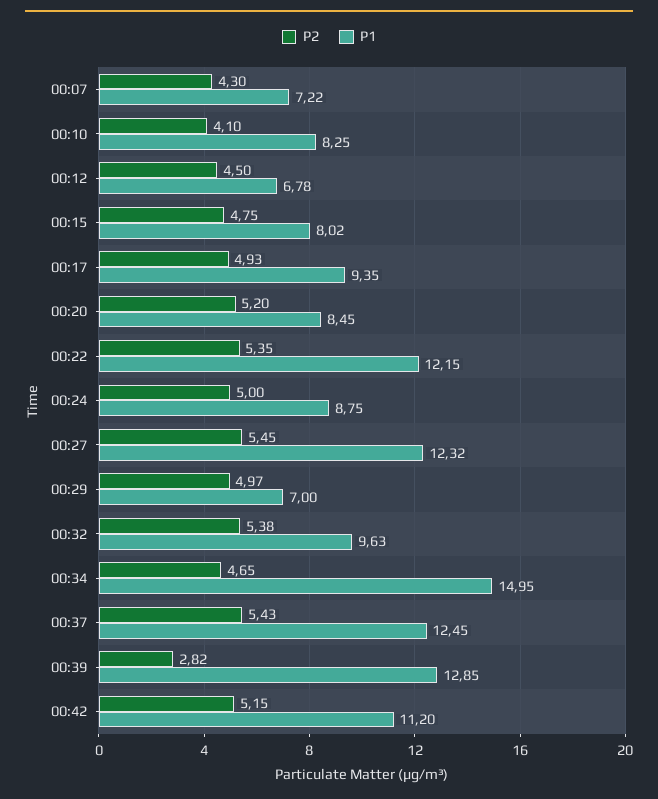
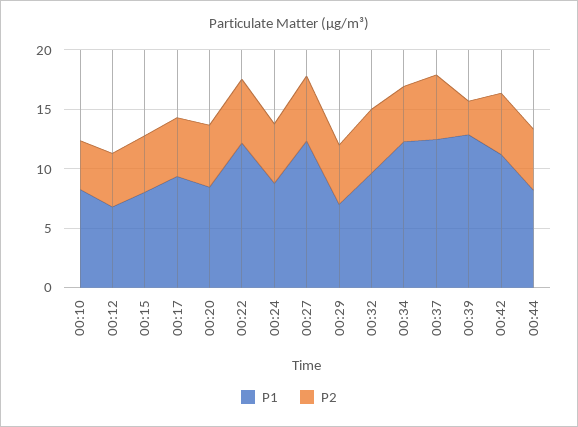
P2, 00:07: 4.3 -> none
P1, 00:07: 7.22 -> none
P1, 00:34: 14.95 -> 12
P1, 00:44: none -> 8
P2, 00:44: none -> 5

